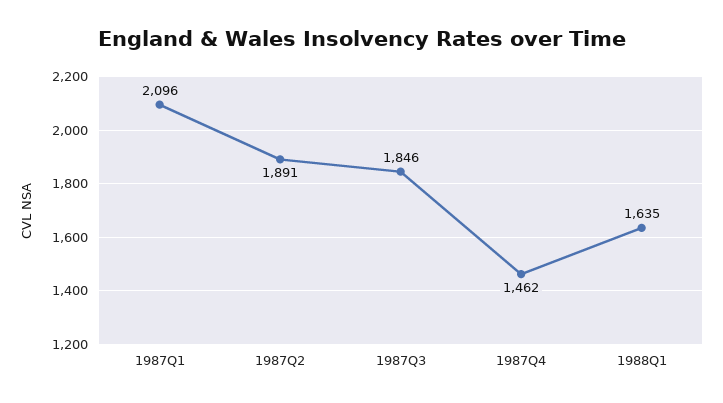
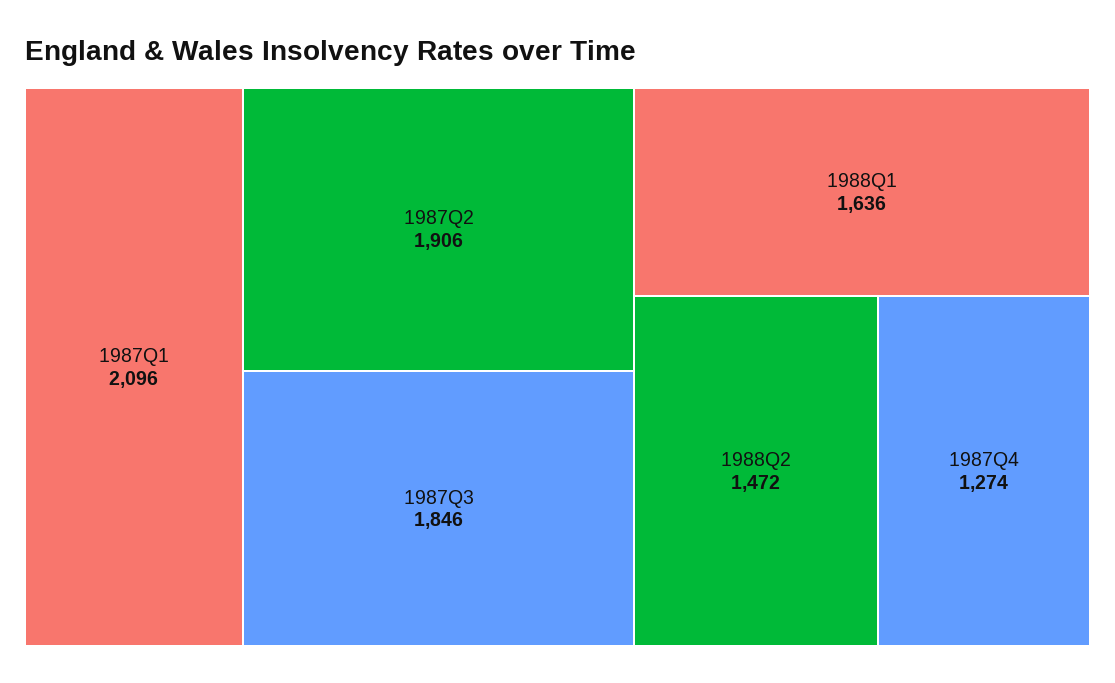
1987Q2: 1891 -> 1906
1987Q4: 1462 -> 1274
1988Q1: 1635 -> 1636
1988Q2: none -> 1472

